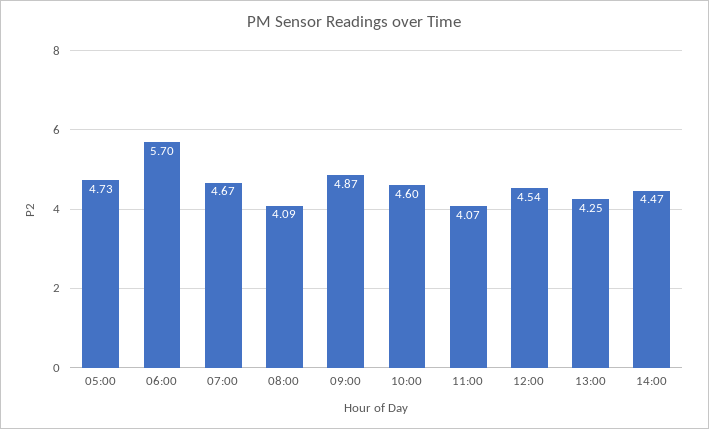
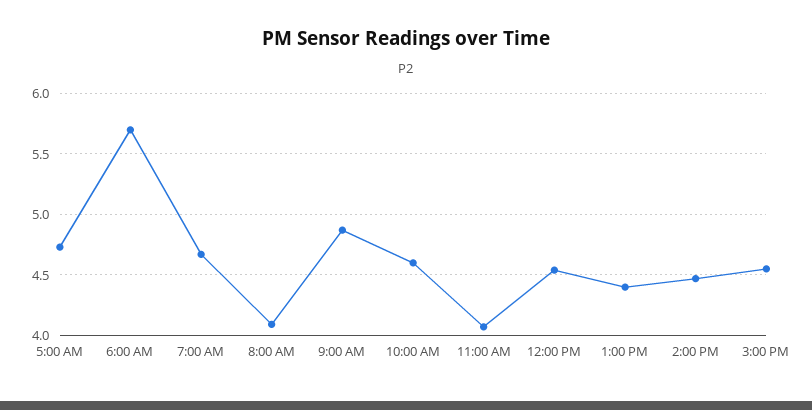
13:00: 4.25 -> 4.4
3:00 PM: none -> 4.55

